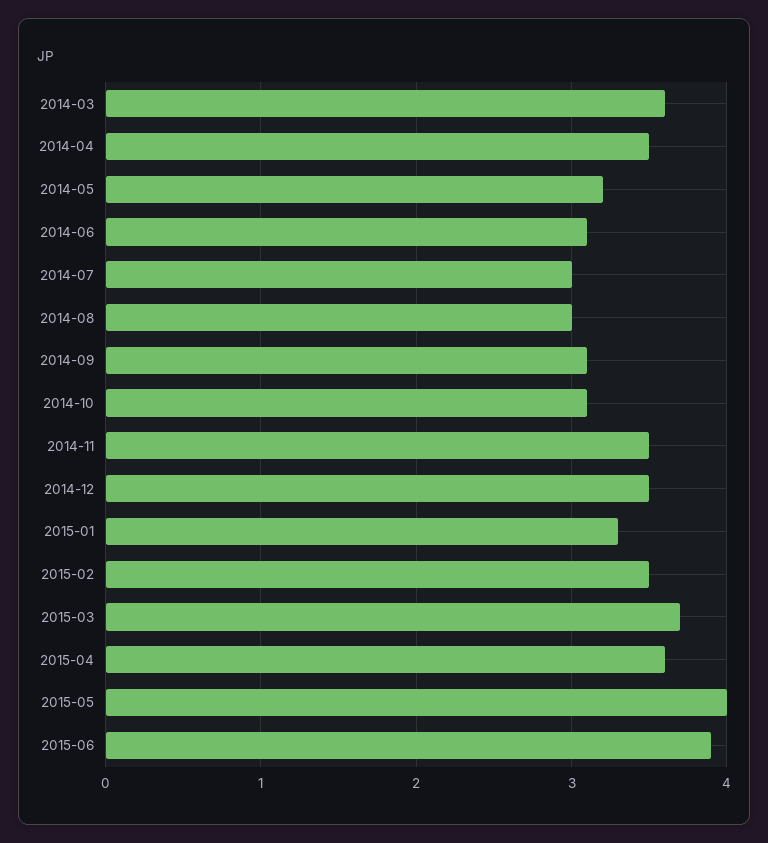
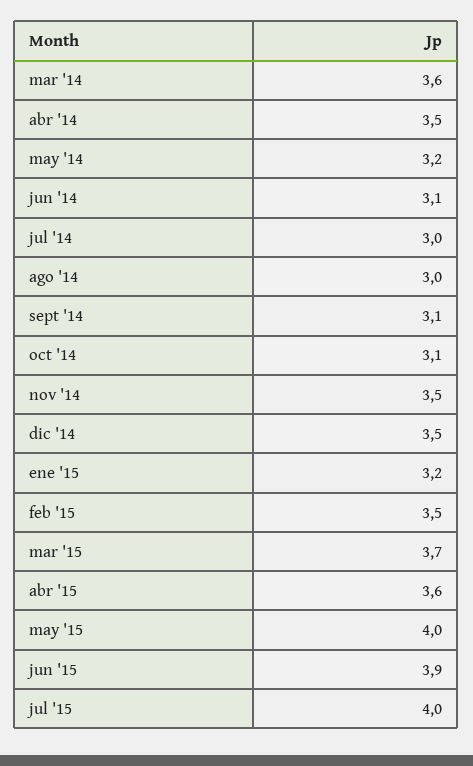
2015-01: 3.3 -> 3.2
jul '15: none -> 4

